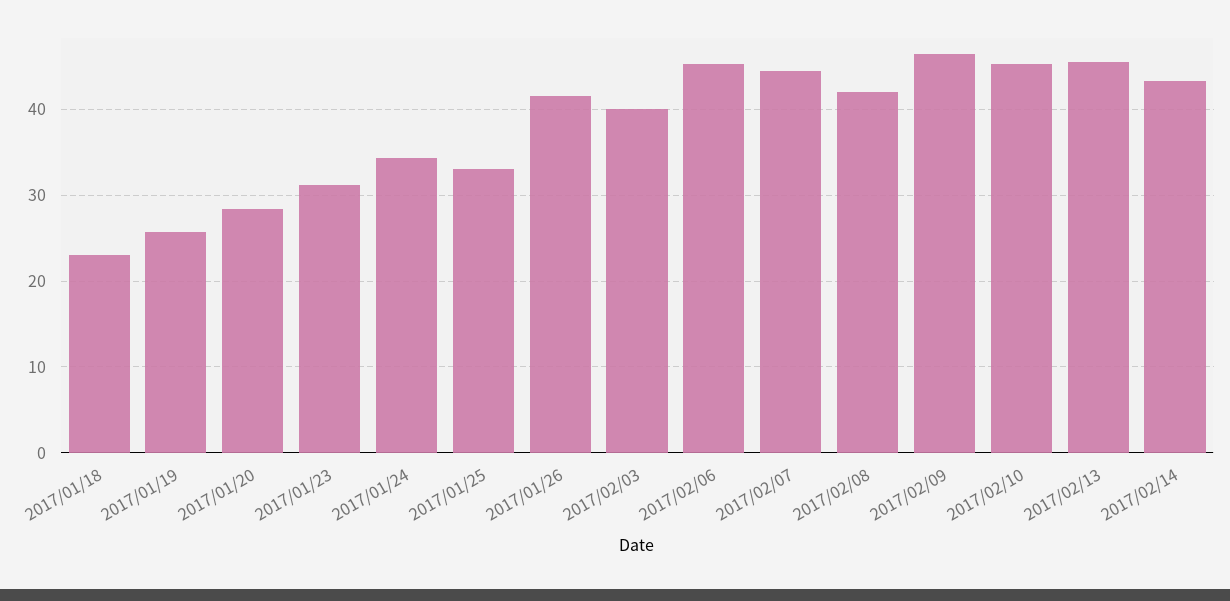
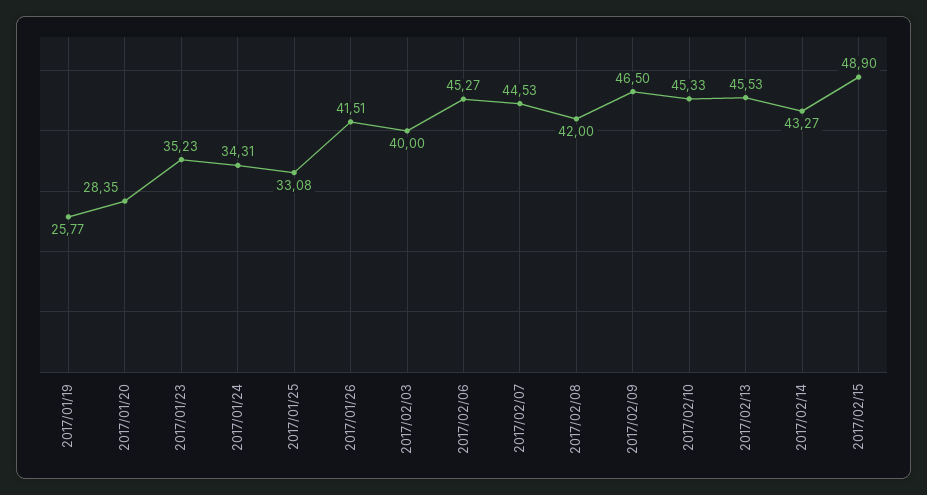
2017/01/18: 23 -> none
2017/01/23: 31 -> 35.23
2017/02/15: none -> 48.9

